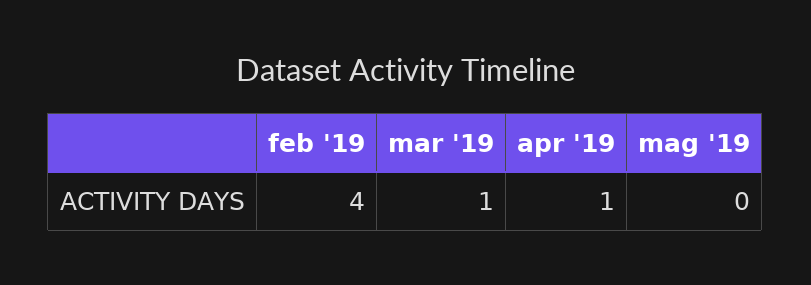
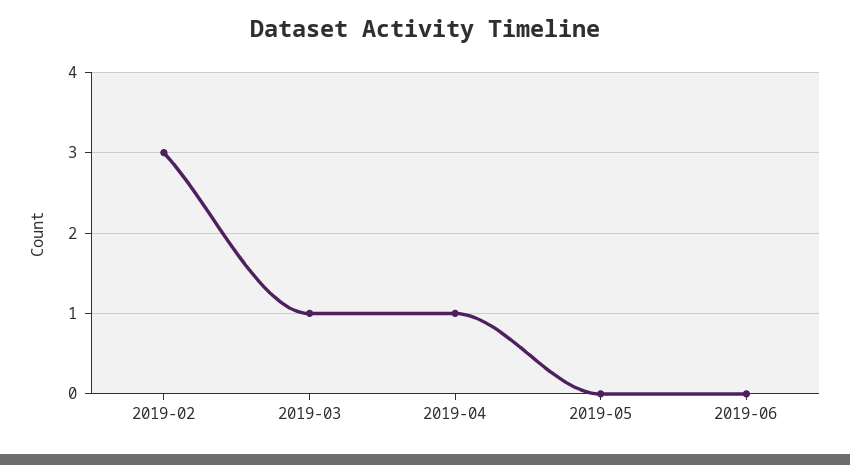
feb '19: 4 -> 3
2019-06: none -> 0

